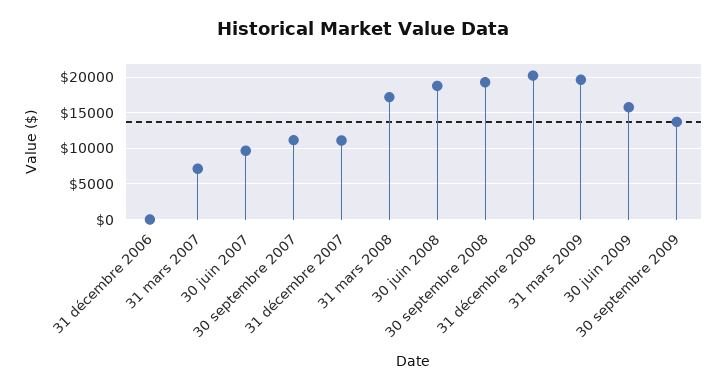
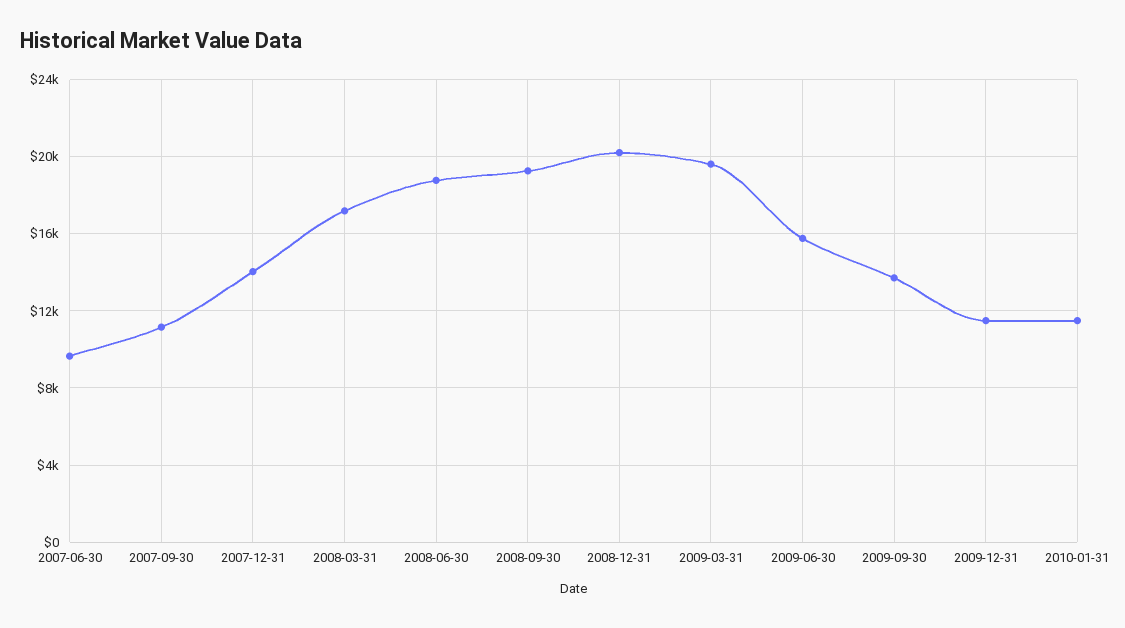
31 décembre 2006: 0 -> none
31 mars 2007: 7000 -> none
31 décembre 2007: 11000 -> 14000
2009-12-31: none -> 11500
2010-01-31: none -> 11500

